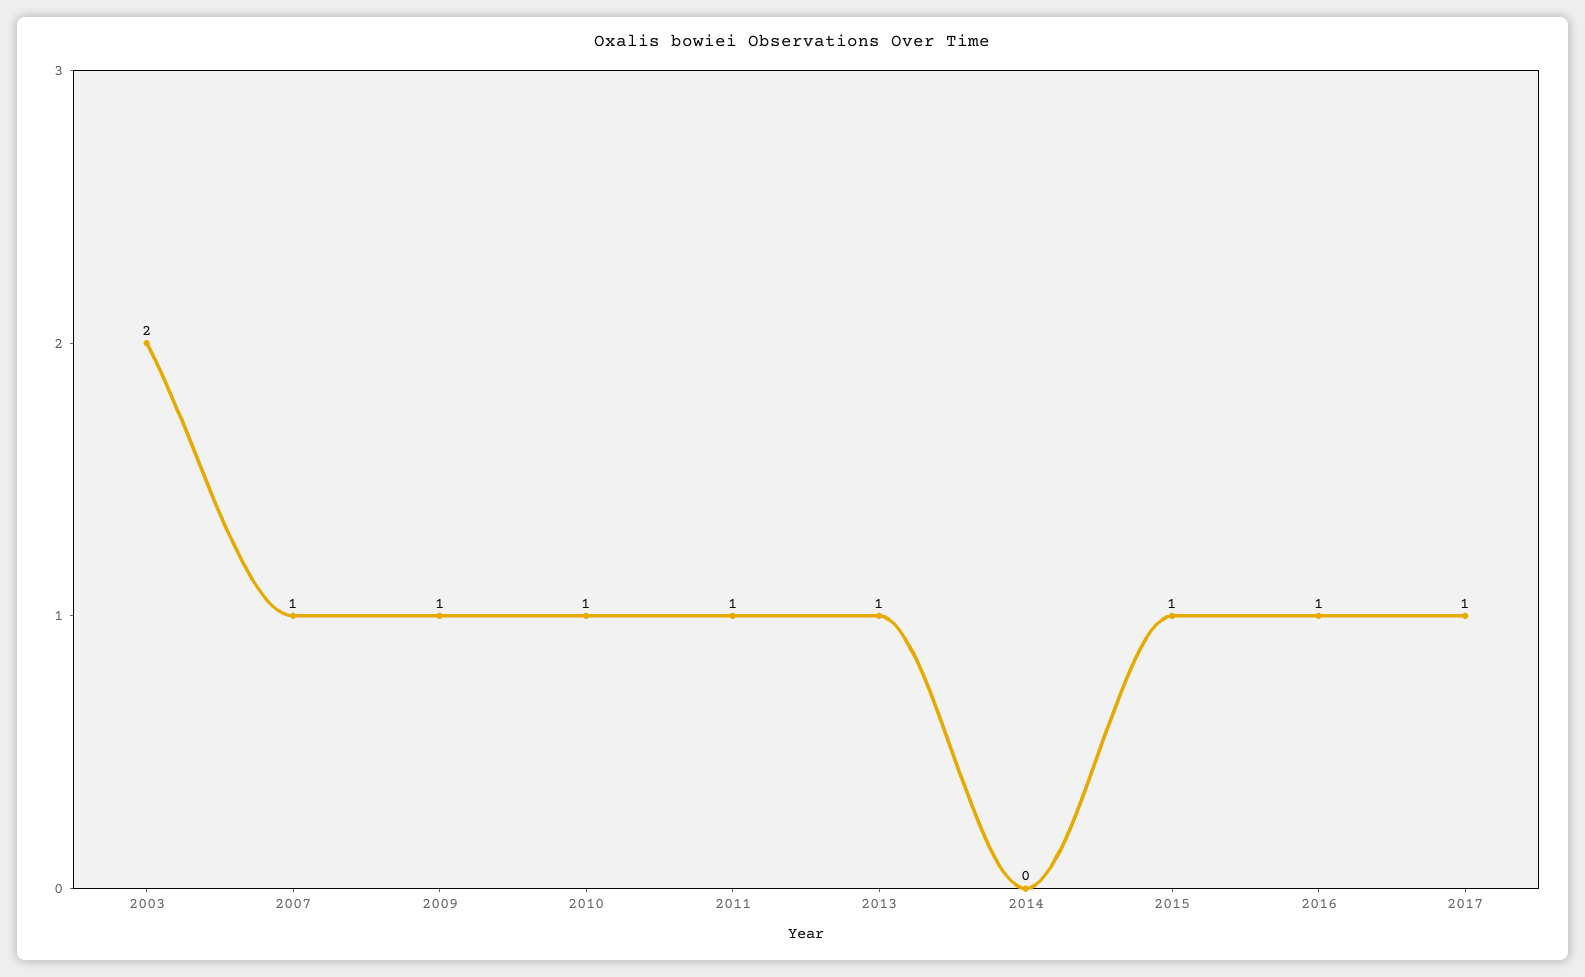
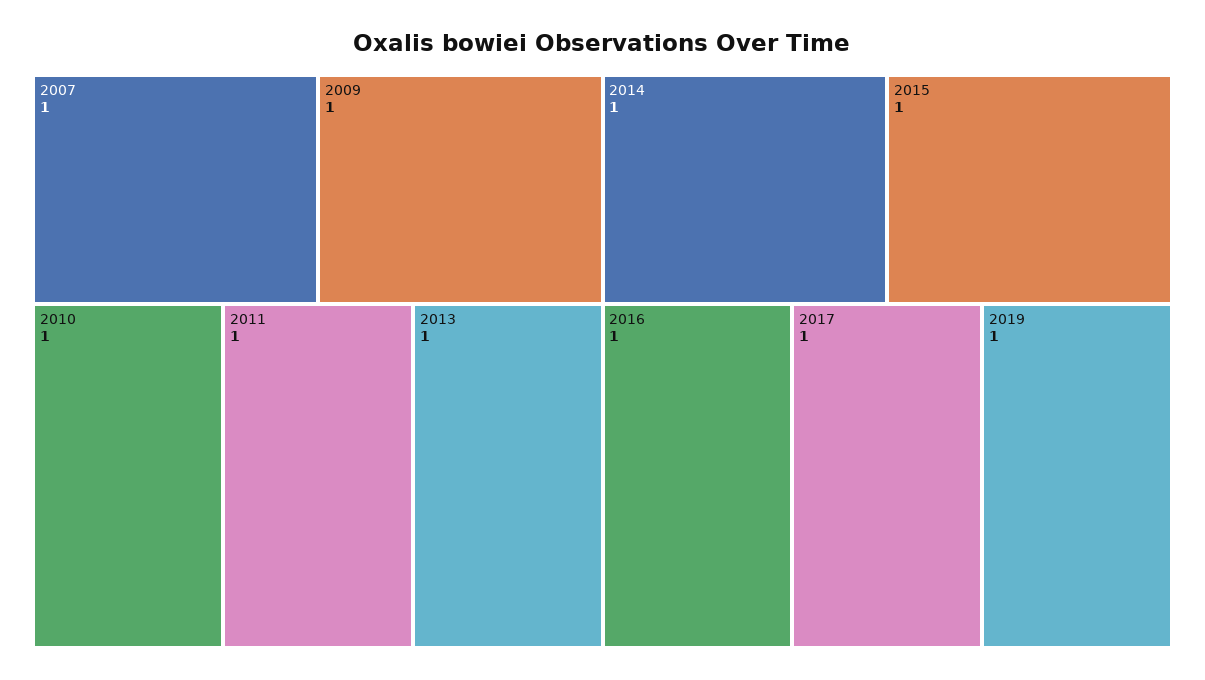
2003: 2 -> none
2014: 0 -> 1
2019: none -> 1

